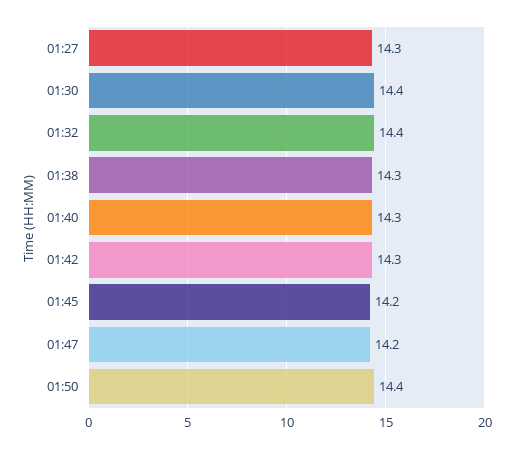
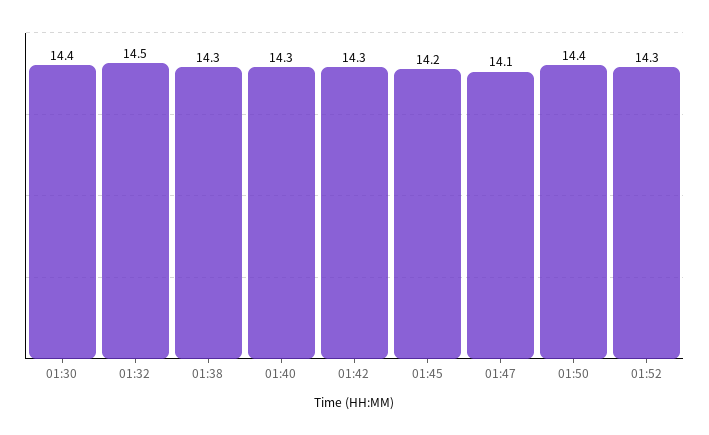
01:27: 14.3 -> none
01:32: 14.4 -> 14.5
01:47: 14.2 -> 14.1
01:52: none -> 14.3

